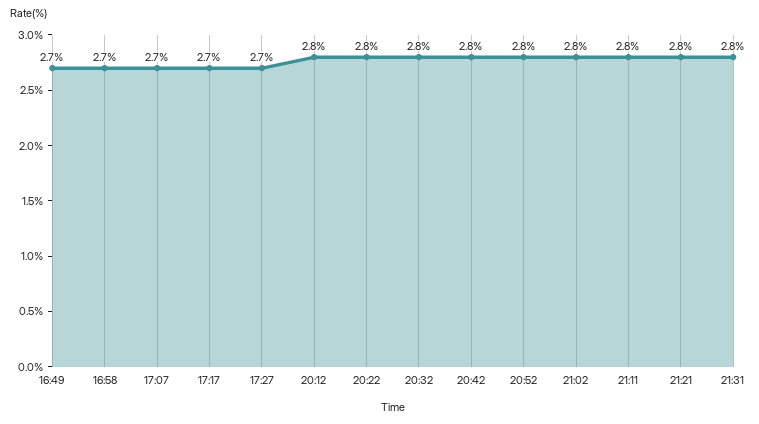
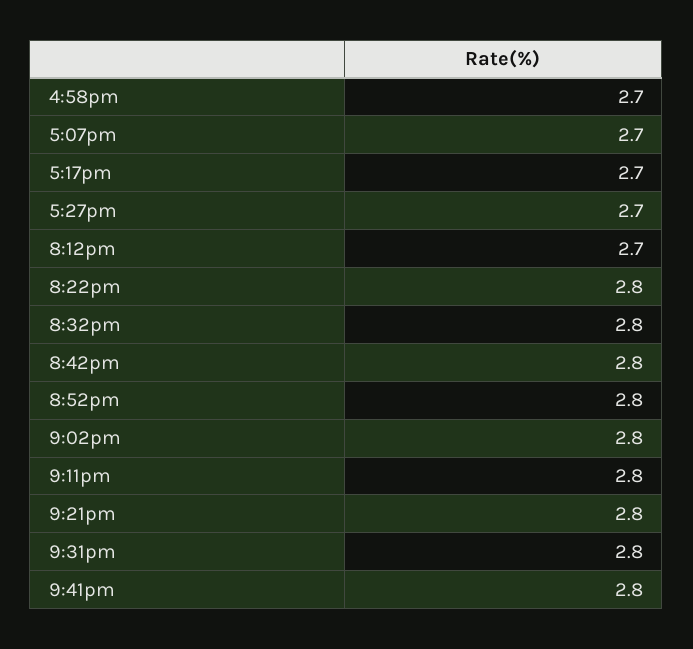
16:49: 2.7 -> none
20:12: 2.8 -> 2.7
9:41pm: none -> 2.8

